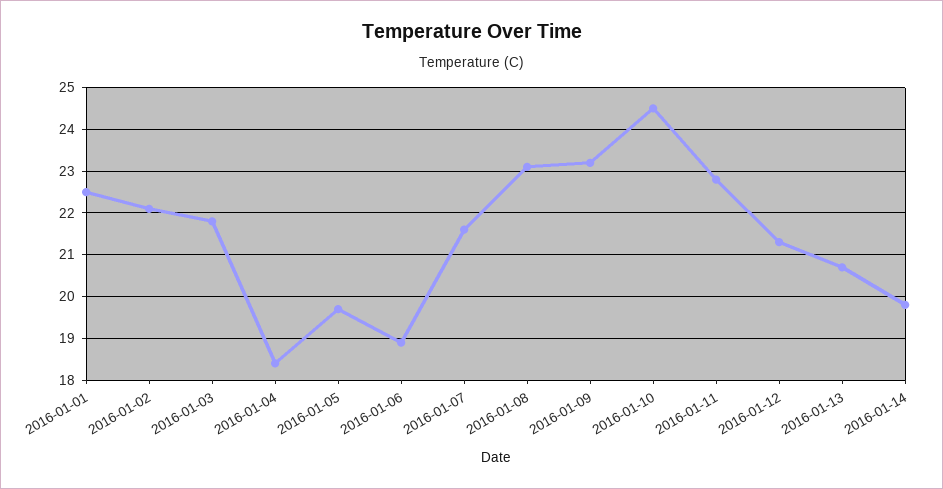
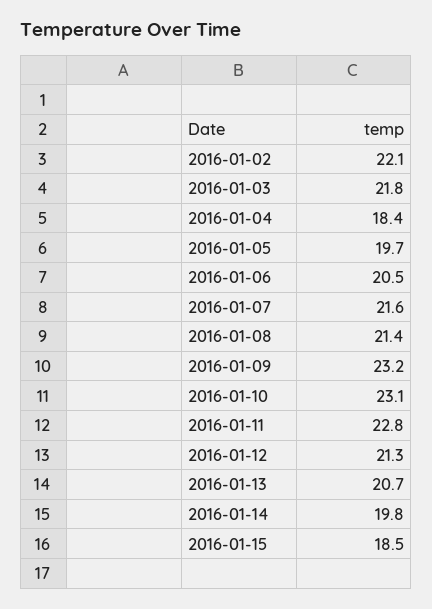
2016-01-01: 22.5 -> none
2016-01-06: 19 -> 20.5
2016-01-08: 23 -> 21.4
2016-01-10: 24.5 -> 23.1
2016-01-15: none -> 18.5

